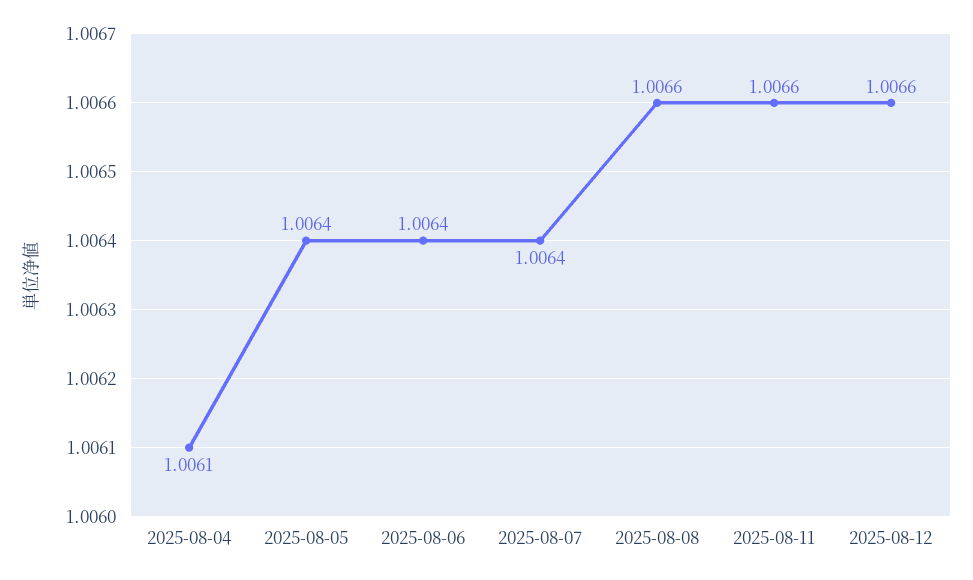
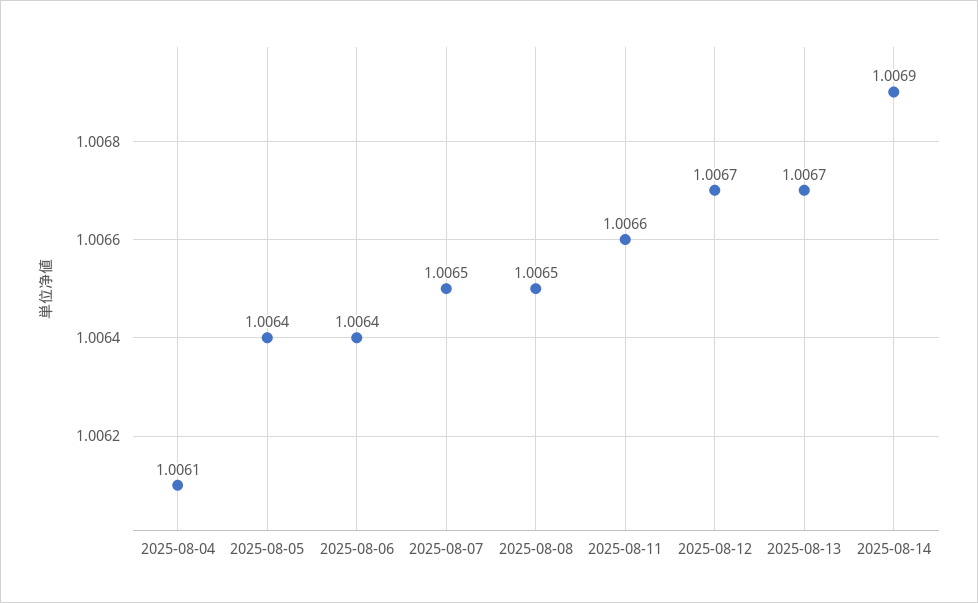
2025-08-07: 1.0064 -> 1.0065
2025-08-08: 1.0066 -> 1.0065
2025-08-12: 1.0066 -> 1.0067
2025-08-13: none -> 1.0067
2025-08-14: none -> 1.0069

